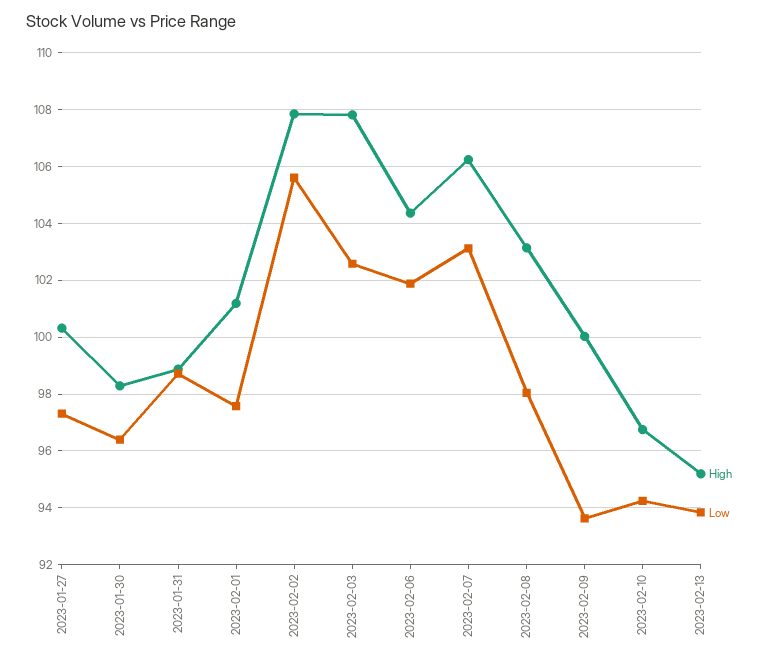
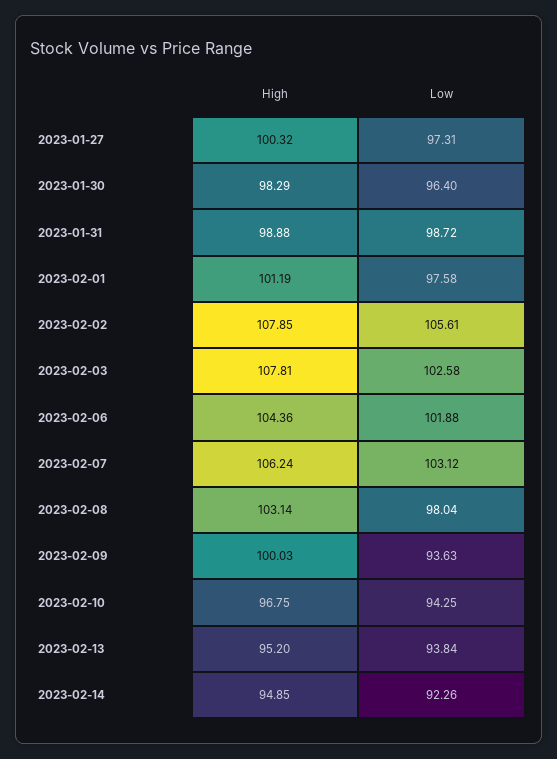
High, 2023-02-14: none -> 94.85
Low, 2023-02-14: none -> 92.26

